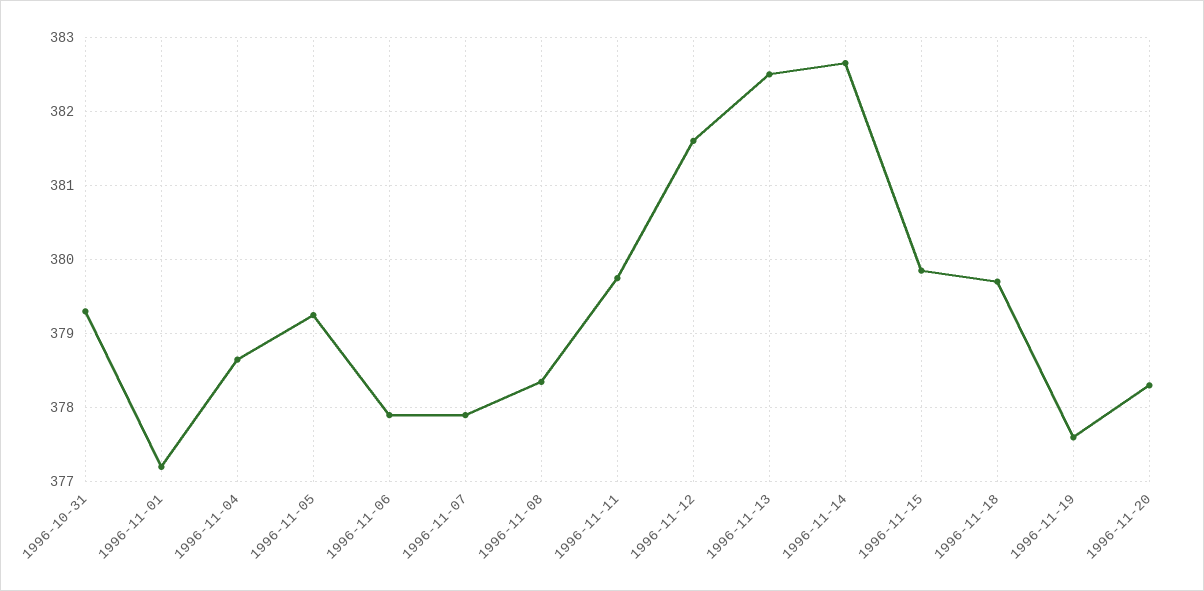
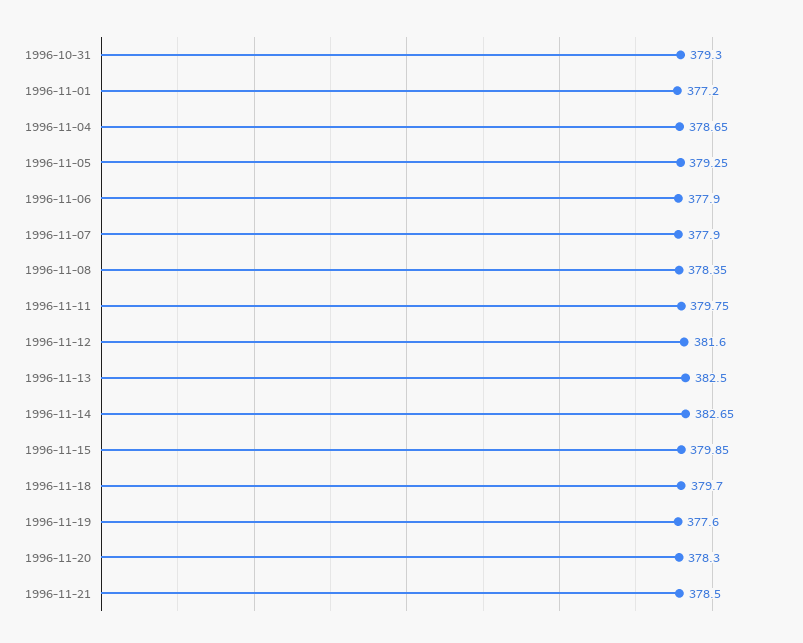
1996-11-21: none -> 378.5

